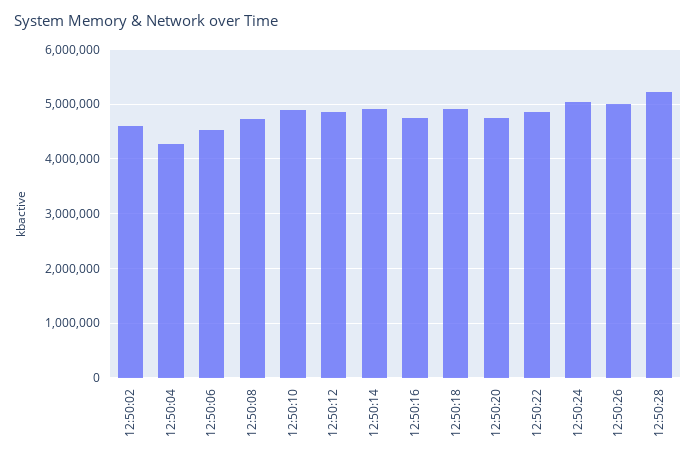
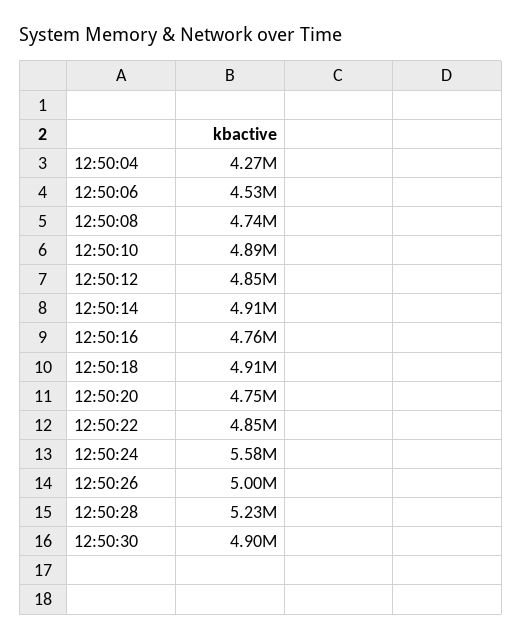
12:50:02: 4600000 -> none
12:50:24: 5000000 -> 5580000
12:50:30: none -> 4900000

